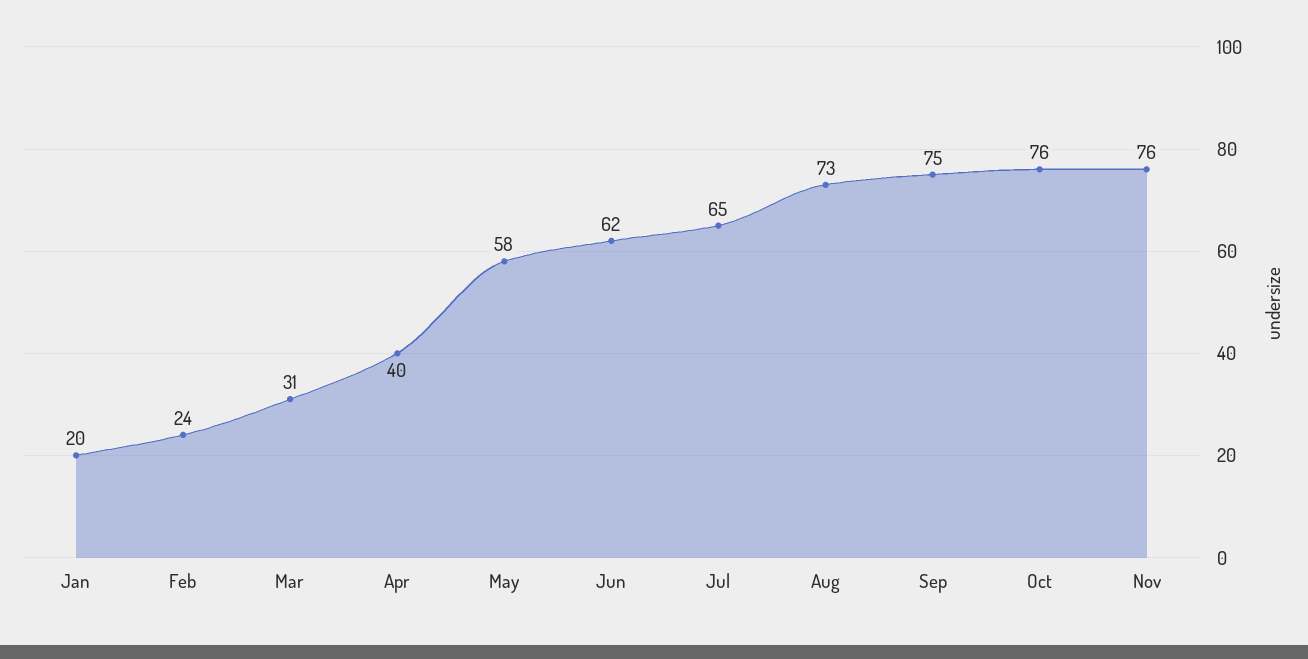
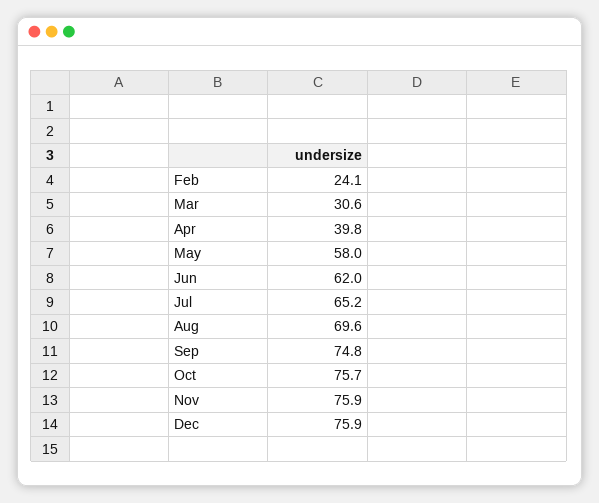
Jan: 20 -> none
Aug: 73 -> 69.6
Dec: none -> 75.9

